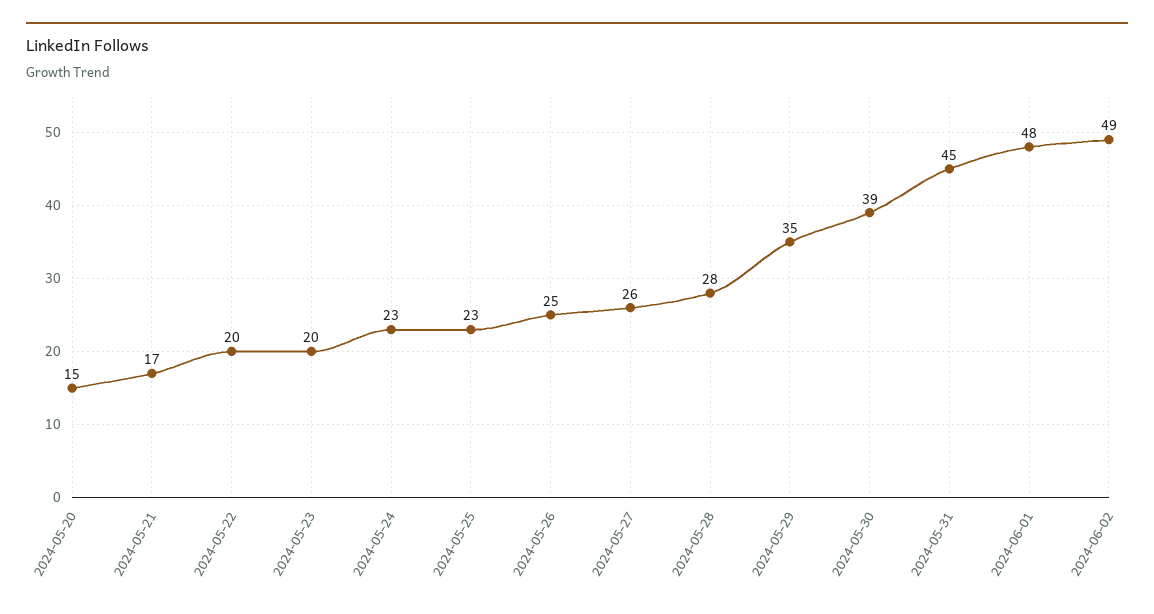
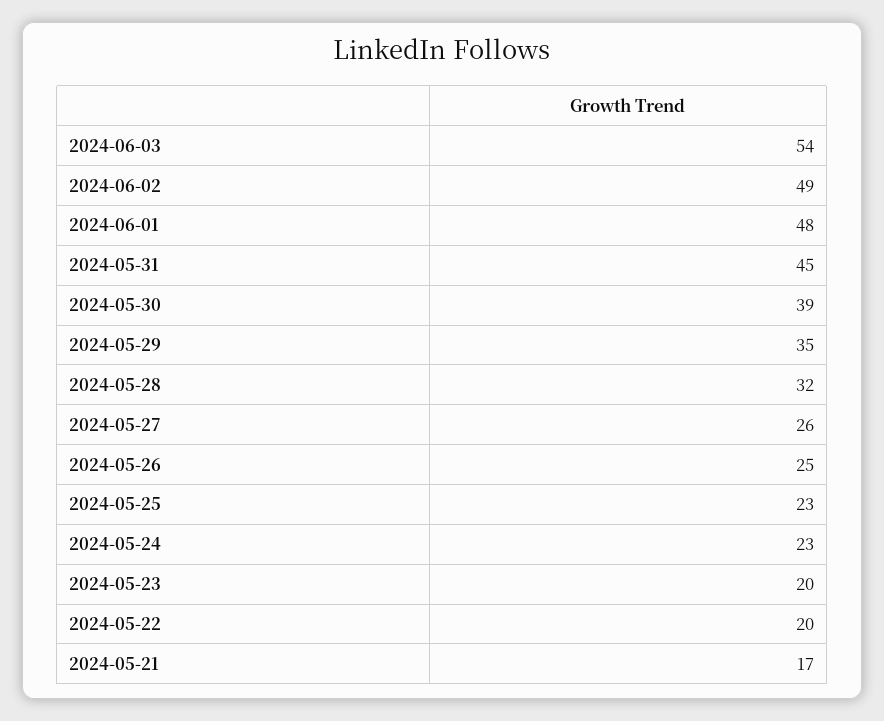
2024-05-20: 15 -> none
2024-05-28: 28 -> 32
2024-06-03: none -> 54

